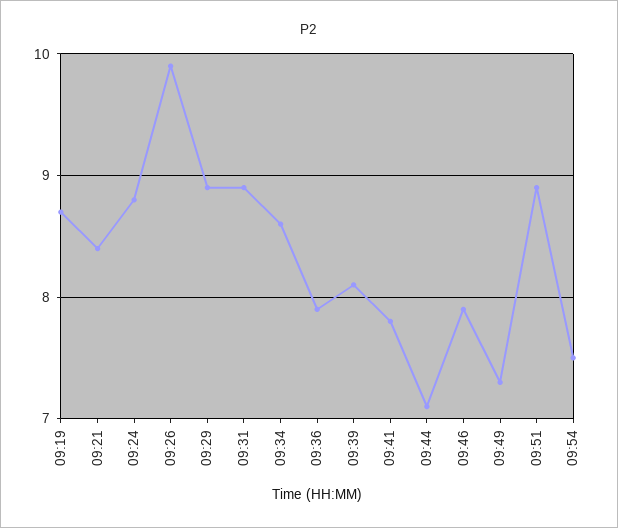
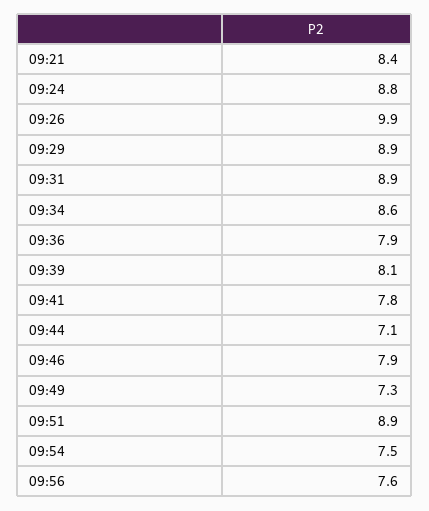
09:19: 8.7 -> none
09:56: none -> 7.6

